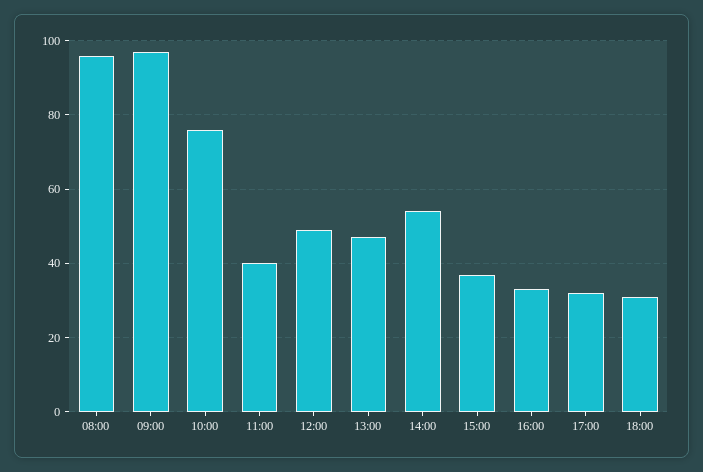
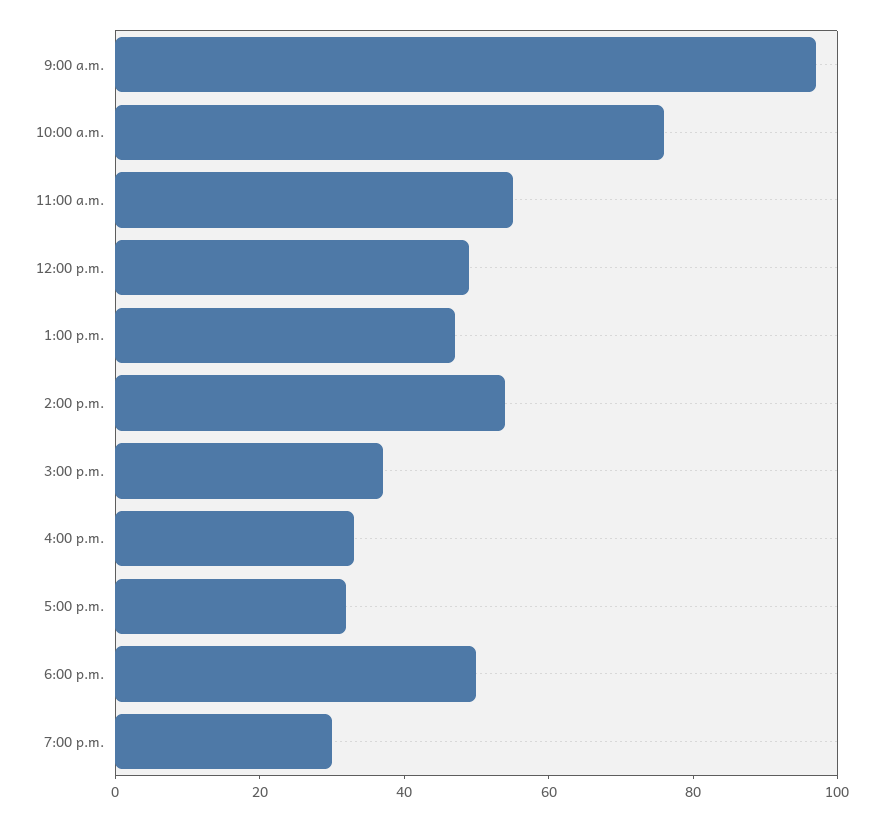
08:00: 95 -> none
11:00: 40 -> 55
18:00: 30 -> 50
7:00 p.m.: none -> 30

